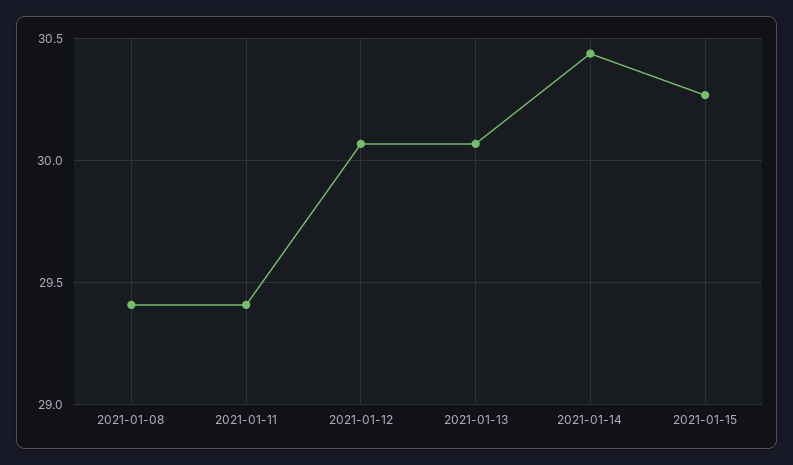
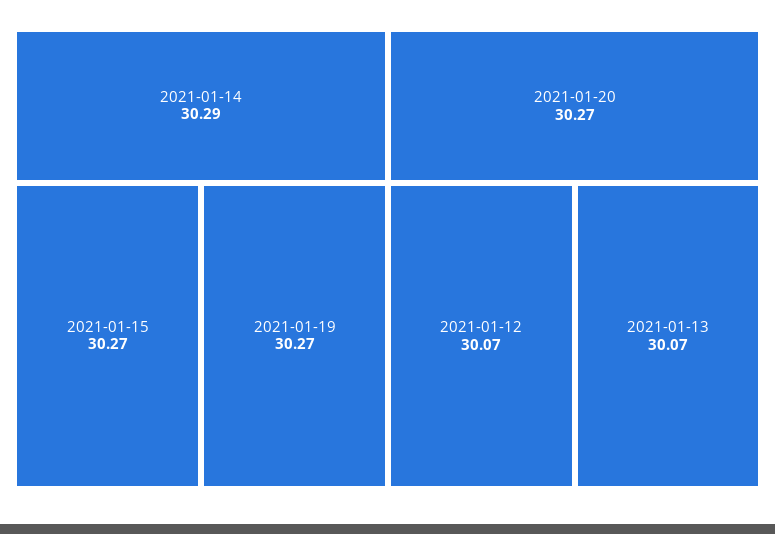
2021-01-08: 29.4 -> none
2021-01-11: 29.4 -> none
2021-01-14: 30.45 -> 30.29
2021-01-19: none -> 30.27
2021-01-20: none -> 30.27

